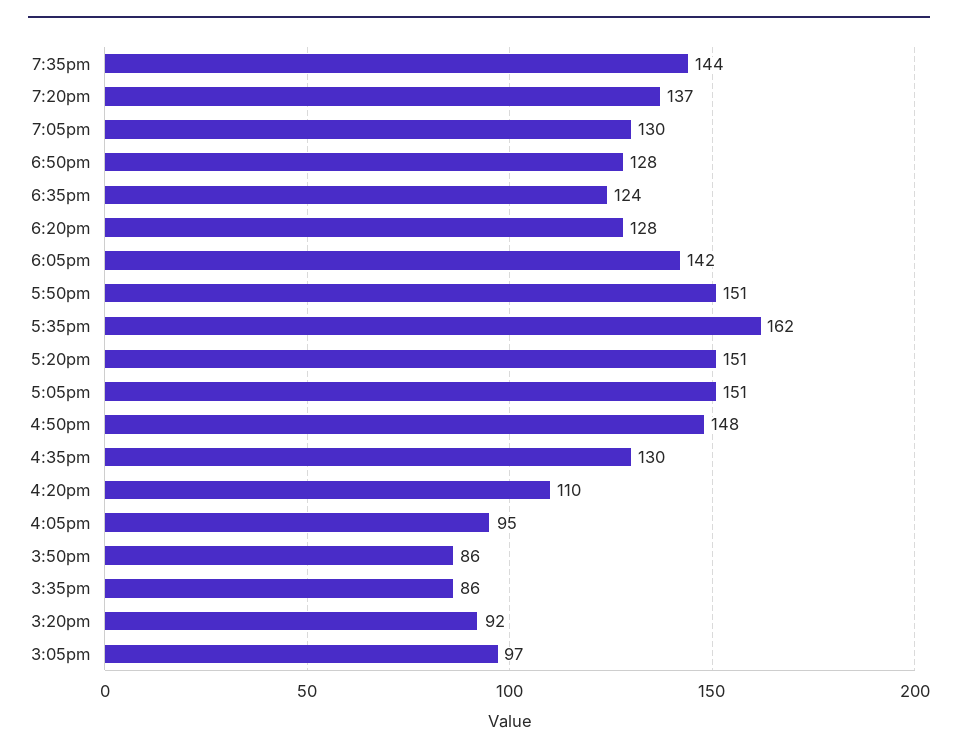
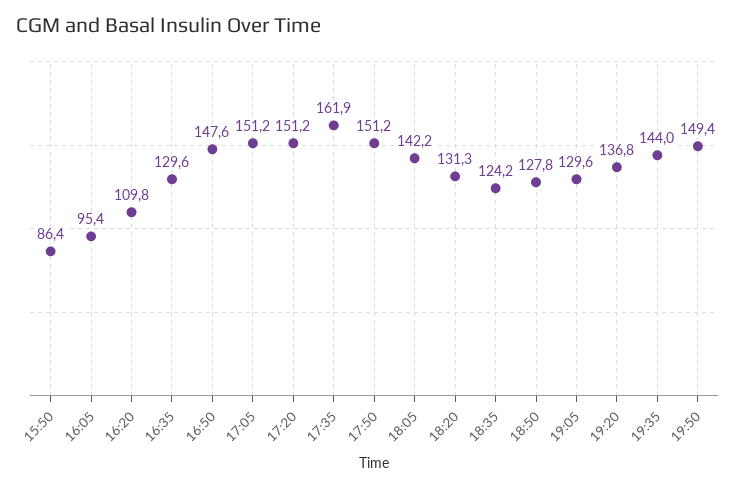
6:20pm: 128 -> 131.3
3:35pm: 86 -> none
3:20pm: 92 -> none
3:05pm: 97 -> none
19:50: none -> 149.4

